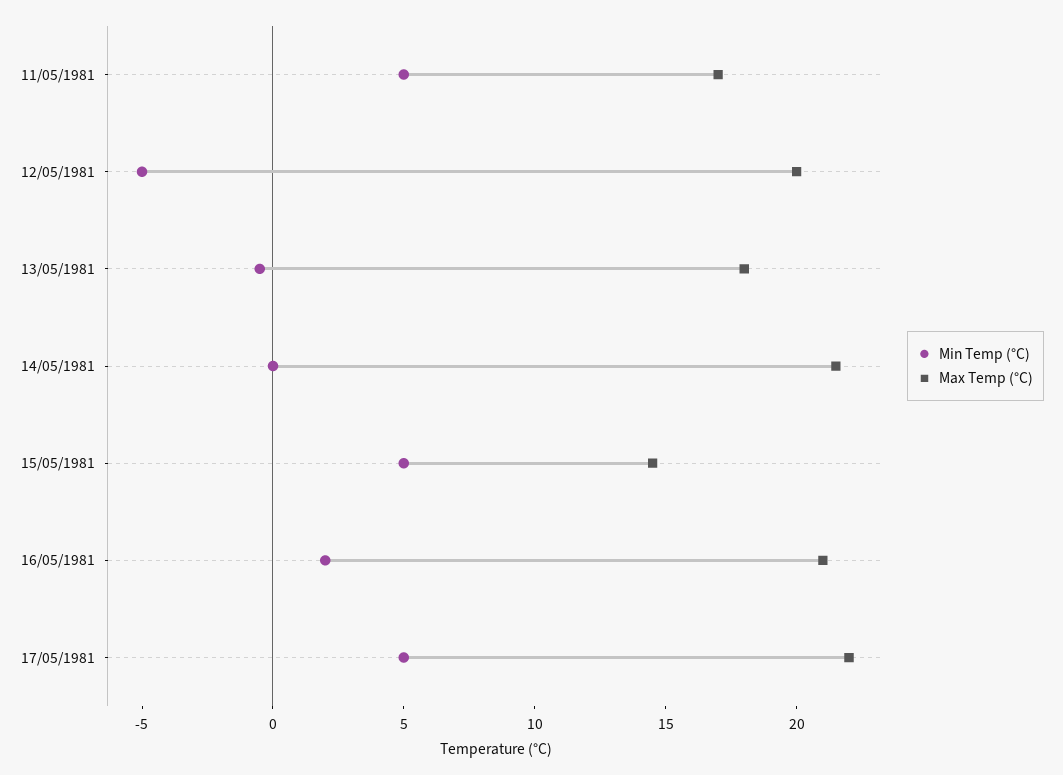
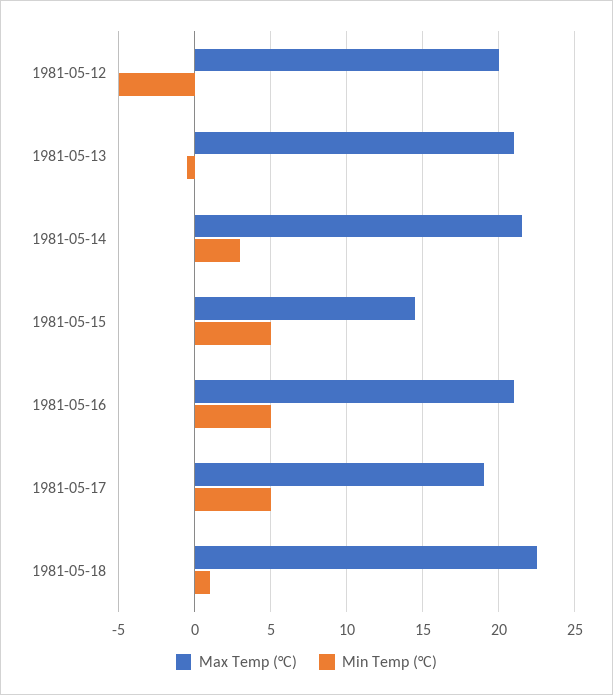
Min Temp (°C), 11/05/1981: 5 -> none
Max Temp (°C), 11/05/1981: 17 -> none
Max Temp (°C), 13/05/1981: 18 -> 21
Min Temp (°C), 14/05/1981: 0 -> 3
Min Temp (°C), 16/05/1981: 2 -> 5
Max Temp (°C), 17/05/1981: 22 -> 19
Max Temp (°C), 1981-05-18: none -> 22.5
Min Temp (°C), 1981-05-18: none -> 1

